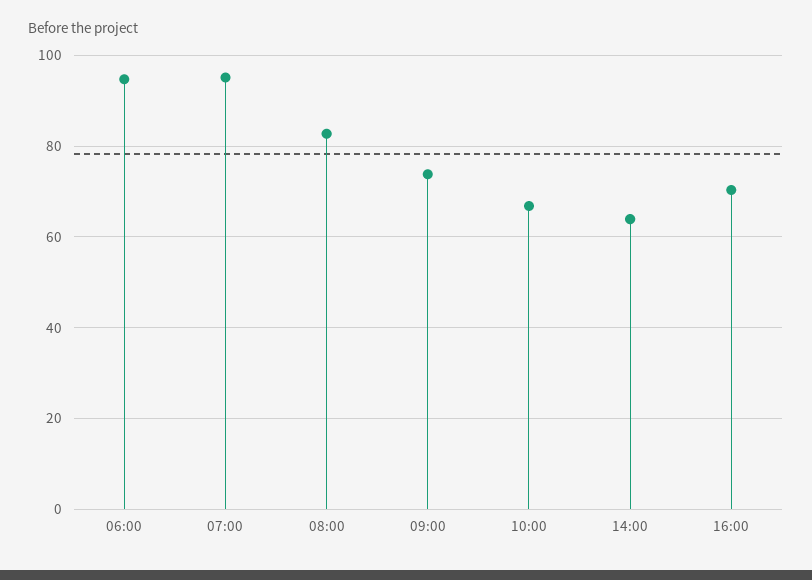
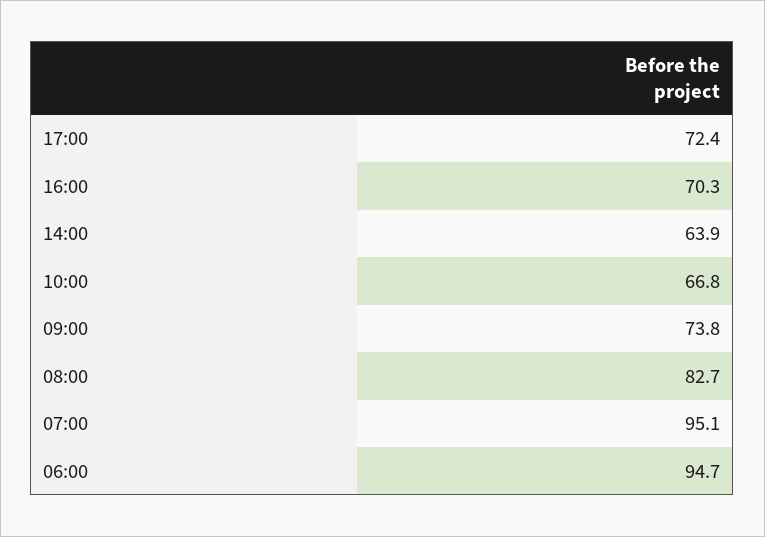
17:00: none -> 72.4

